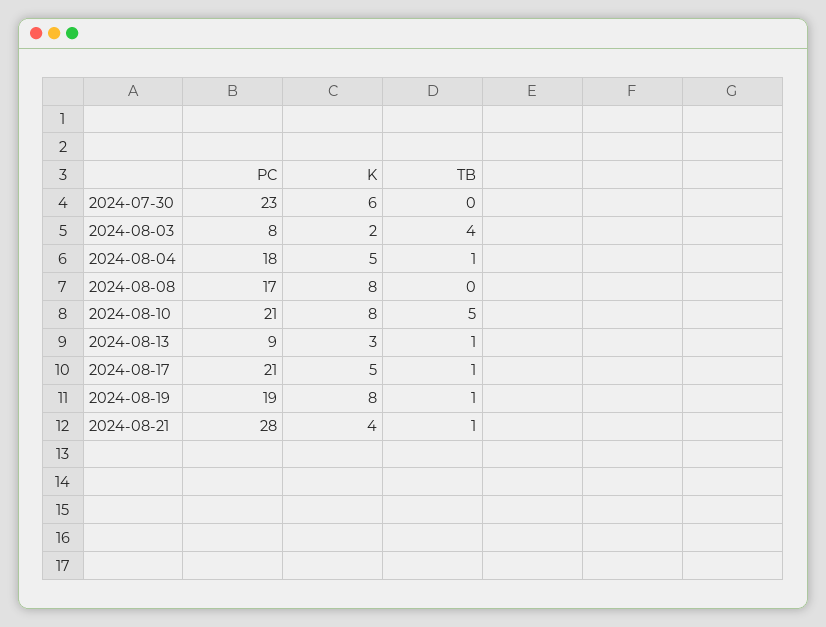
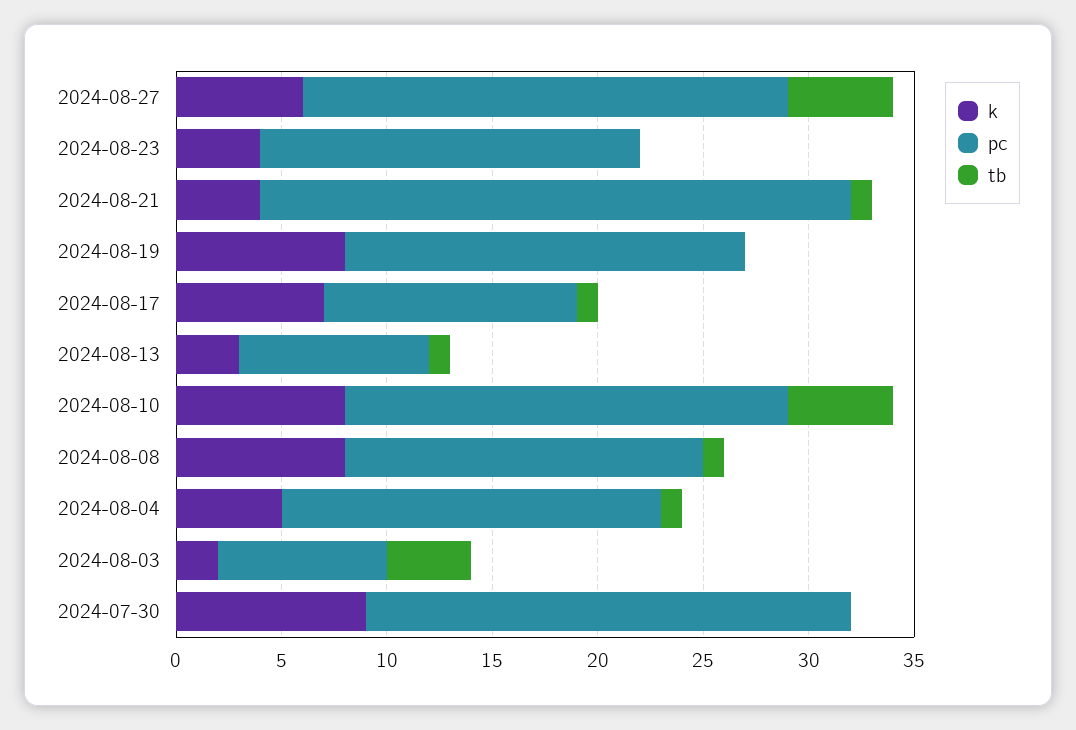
K, 2024-07-30: 6 -> 9
TB, 2024-08-08: 0 -> 1
PC, 2024-08-17: 21 -> 12
K, 2024-08-17: 5 -> 7
TB, 2024-08-19: 1 -> 0
K, 2024-08-27: none -> 6
PC, 2024-08-27: none -> 23
TB, 2024-08-27: none -> 5
K, 2024-08-23: none -> 4
PC, 2024-08-23: none -> 18
TB, 2024-08-23: none -> 0

